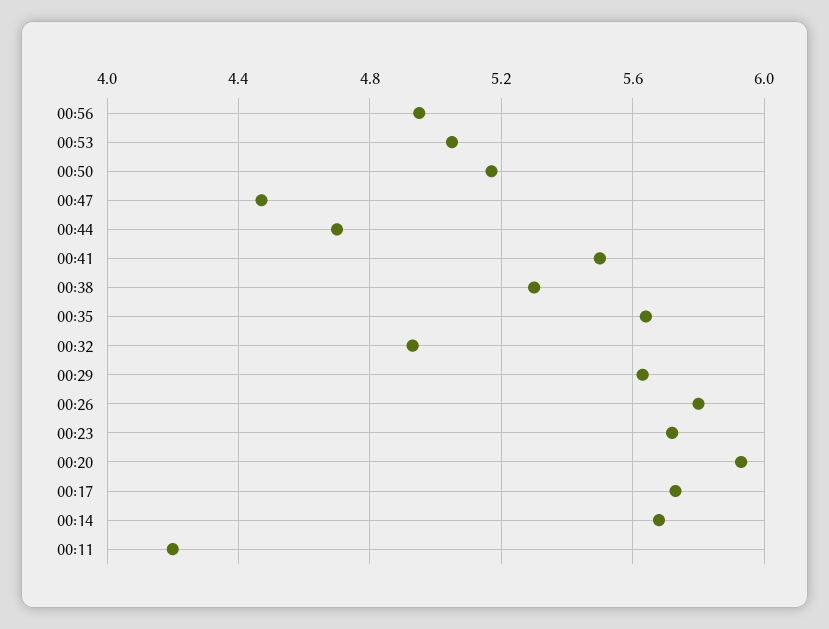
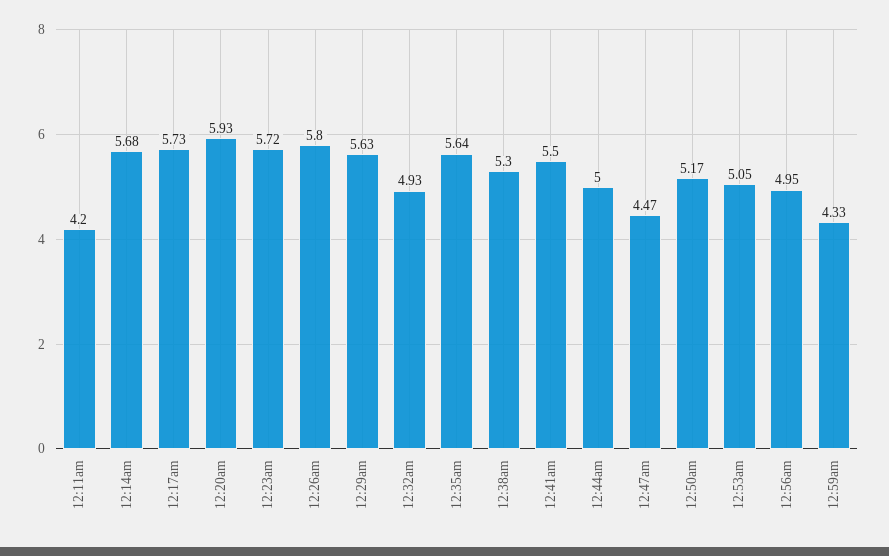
00:44: 4.7 -> 5
12:59am: none -> 4.33

